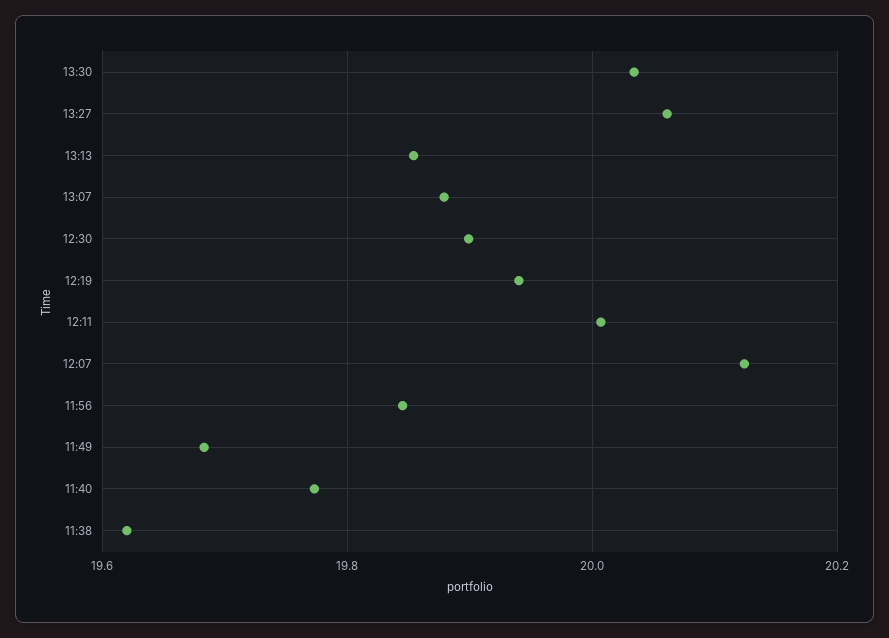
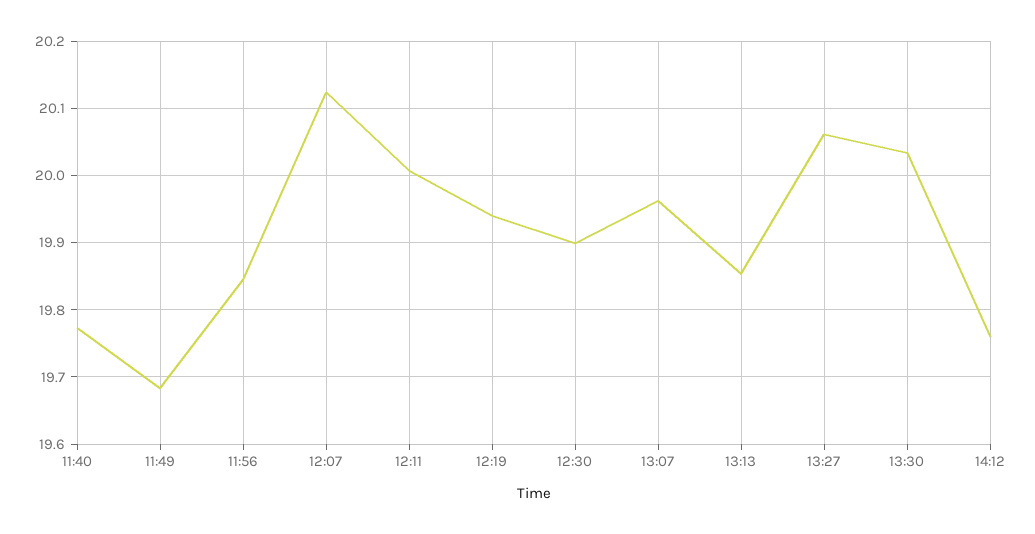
13:07: 19.88 -> 19.96
11:38: 19.62 -> none
14:12: none -> 19.76

